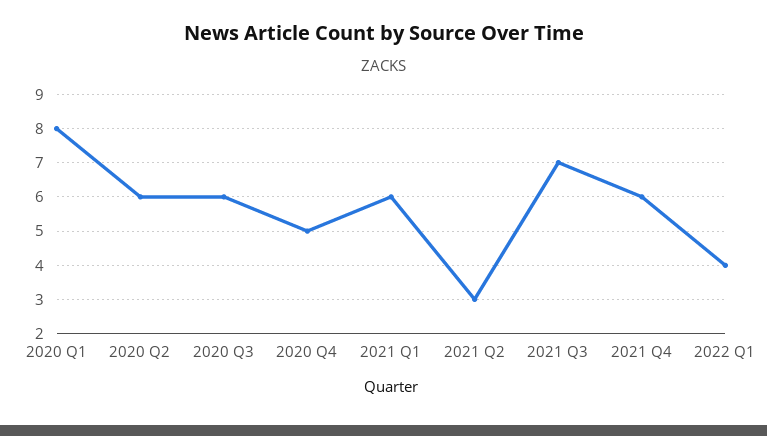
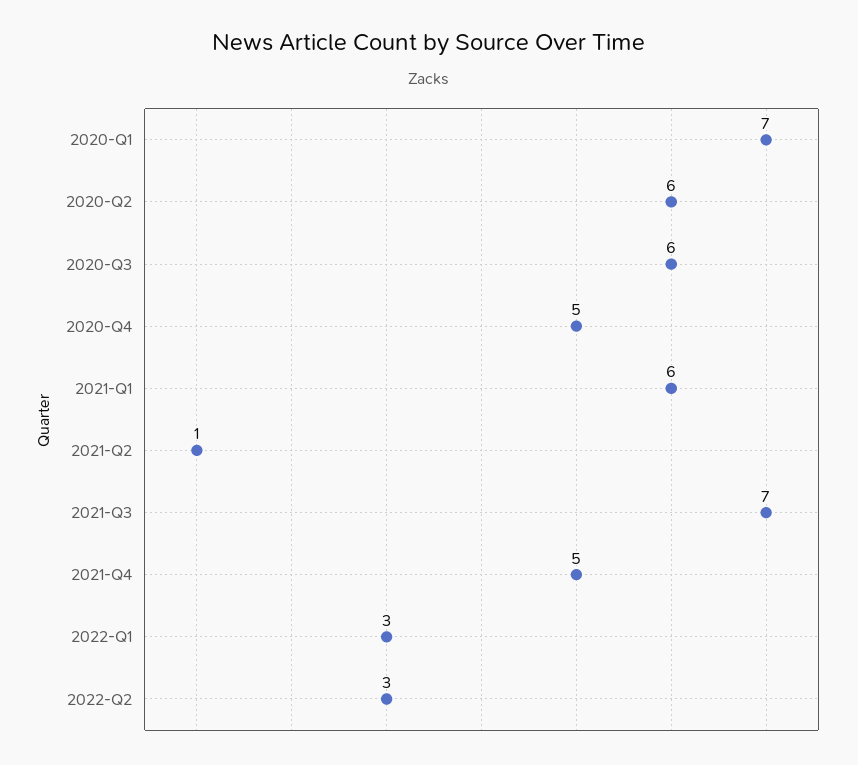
2020 Q1: 8 -> 7
2021 Q2: 3 -> 1
2021 Q4: 6 -> 5
2022 Q1: 4 -> 3
2022-Q2: none -> 3

